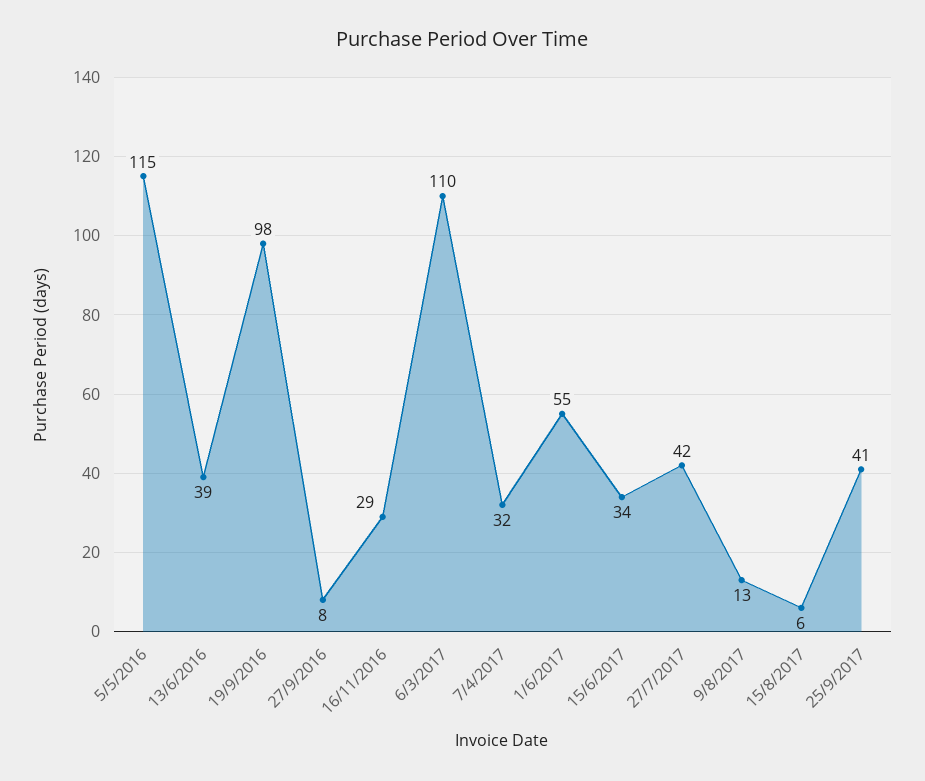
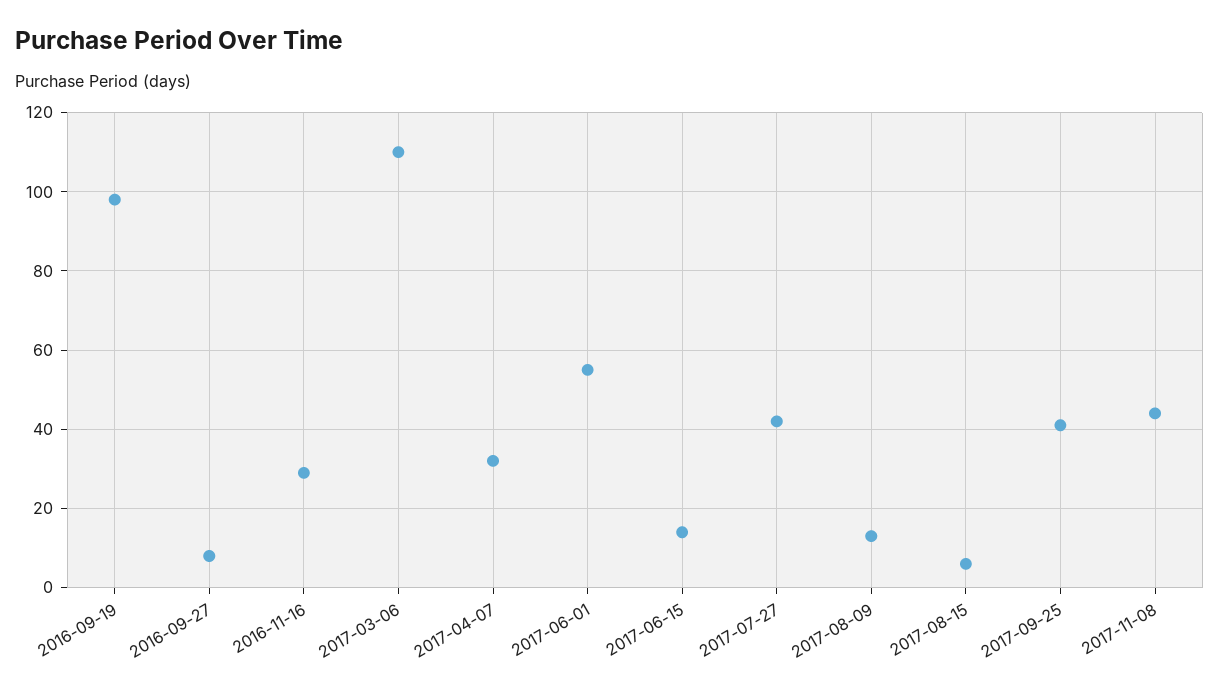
5/5/2016: 115 -> none
13/6/2016: 39 -> none
15/6/2017: 34 -> 15
2017-11-08: none -> 45

